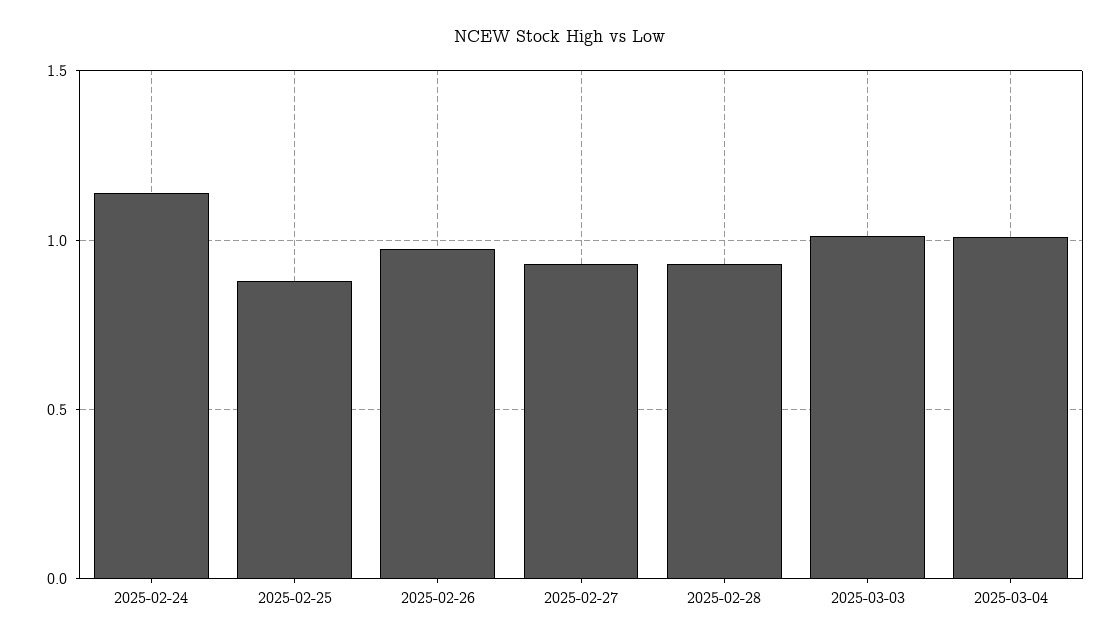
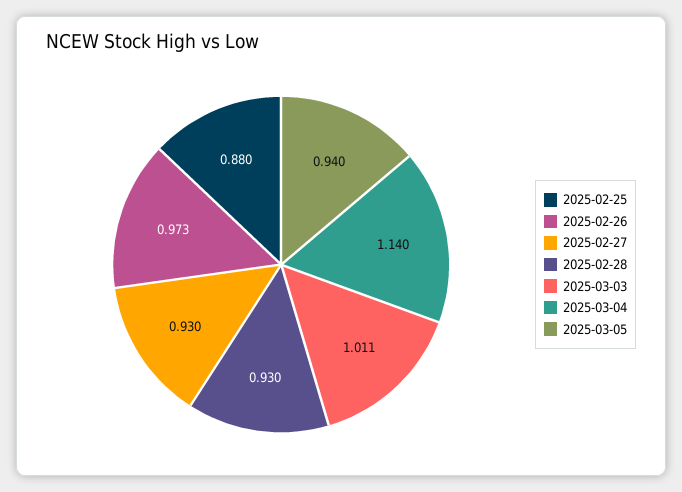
2025-02-24: 1.15 -> none
2025-03-04: 1 -> 1.14
2025-03-05: none -> 0.94

